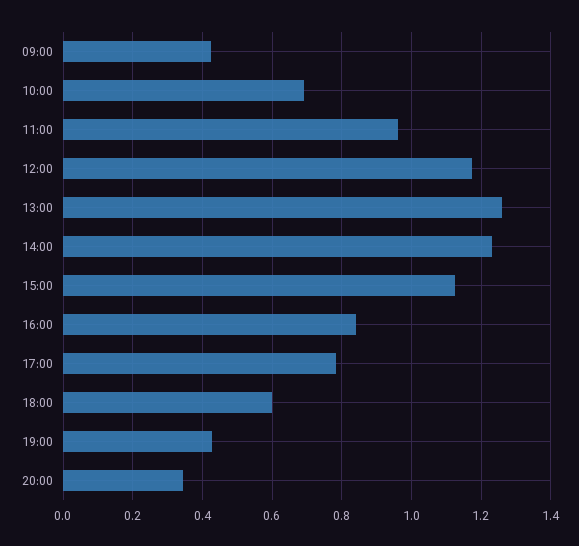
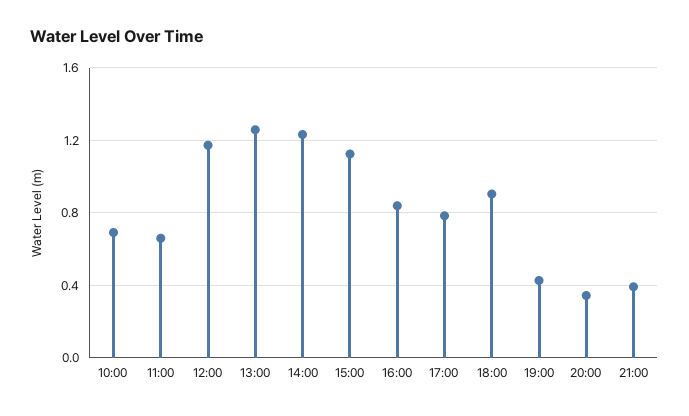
09:00: 0.42 -> none
11:00: 0.96 -> 0.65
18:00: 0.6 -> 0.9
21:00: none -> 0.4

